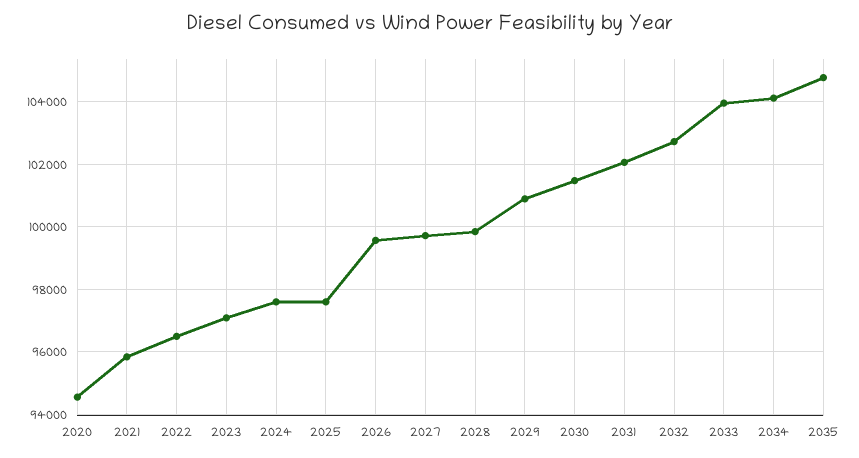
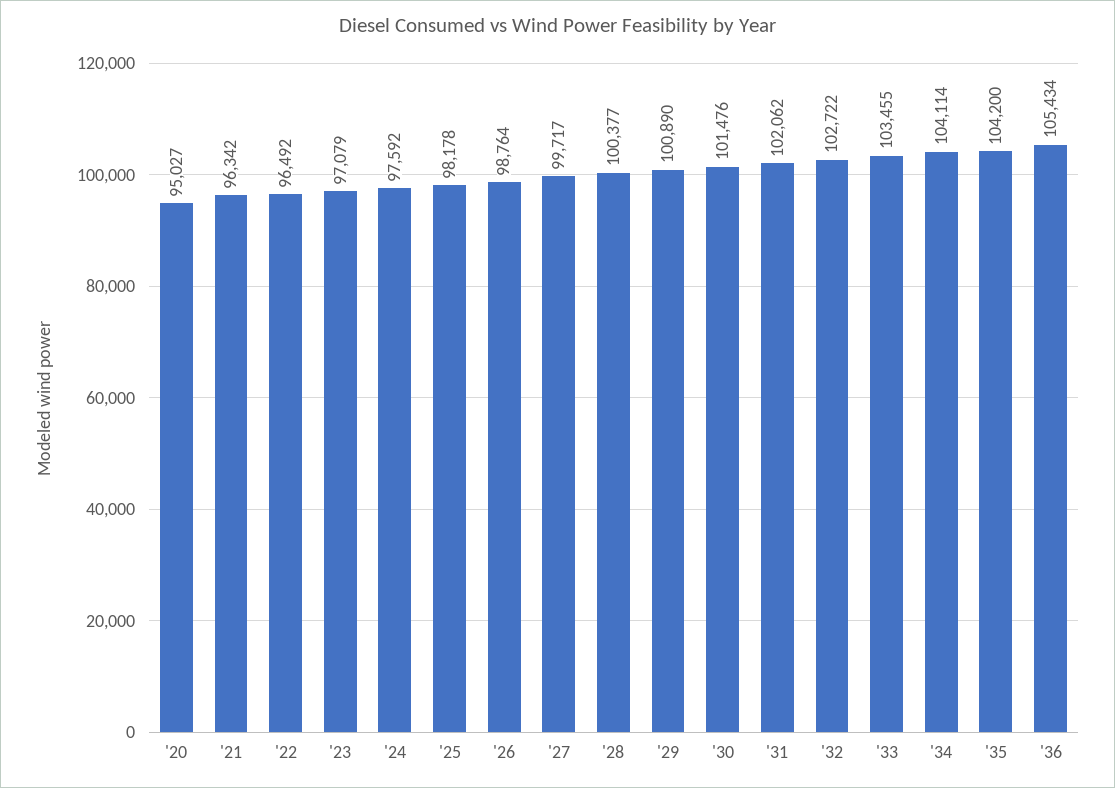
2020: 94600 -> 95027
2021: 95800 -> 96342
2025: 97600 -> 98178
2026: 99600 -> 98764
2028: 99800 -> 100377
2033: 104000 -> 103455
2035: 104800 -> 104200
'36: none -> 105434

